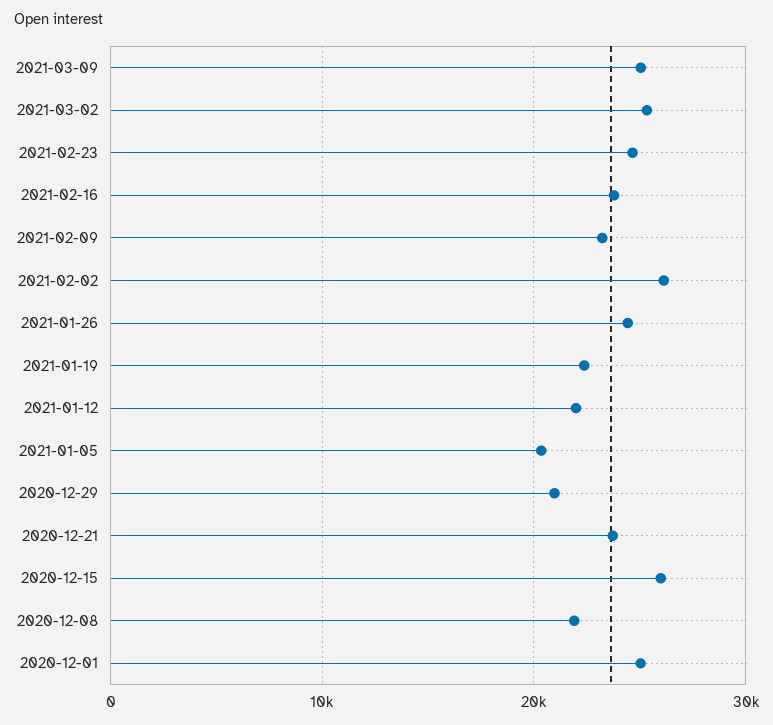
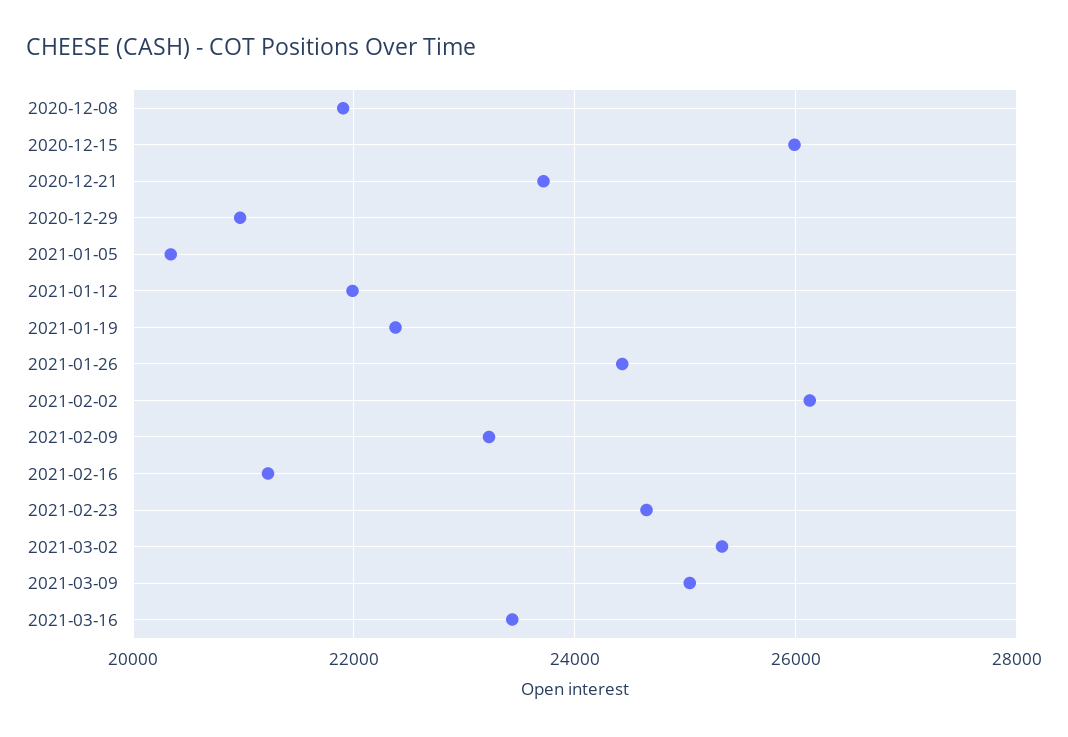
2021-02-16: 24000 -> 21200
2020-12-01: 25000 -> none
2021-03-16: none -> 23400

